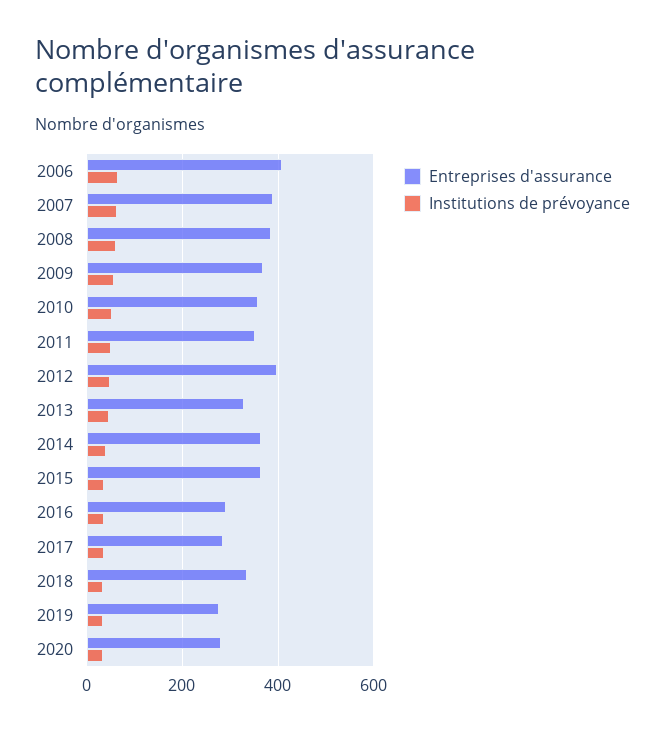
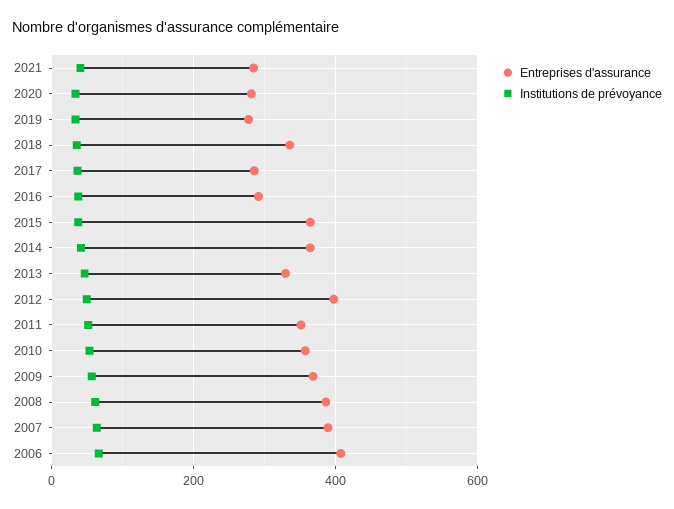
Entreprises d'assurance, 2021: none -> 280
Institutions de prévoyance, 2021: none -> 40

